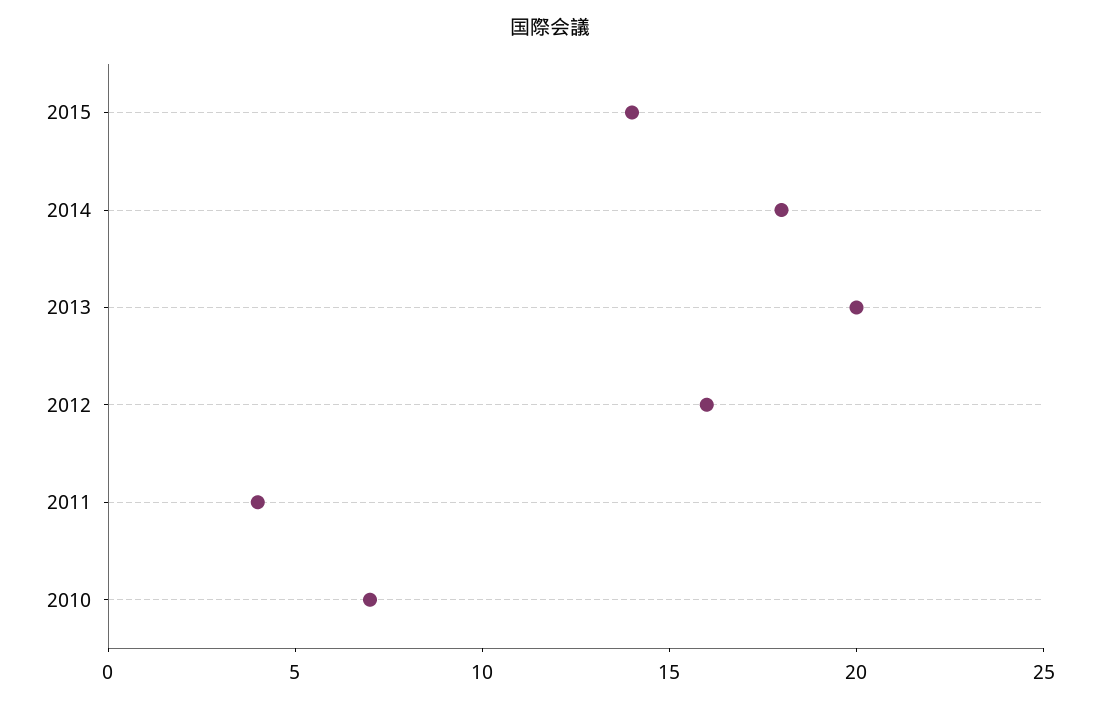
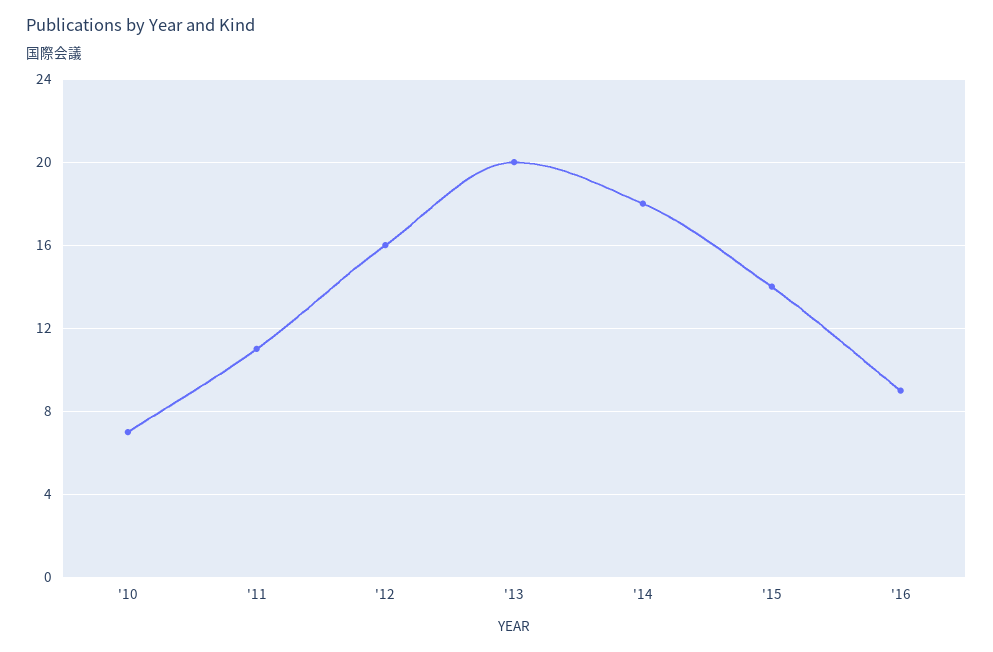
2011: 4 -> 11
'16: none -> 9

